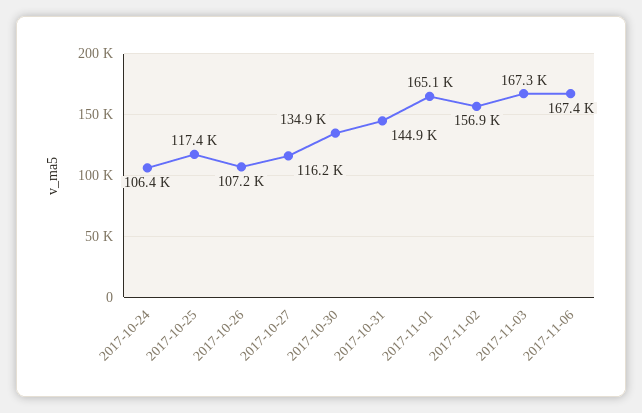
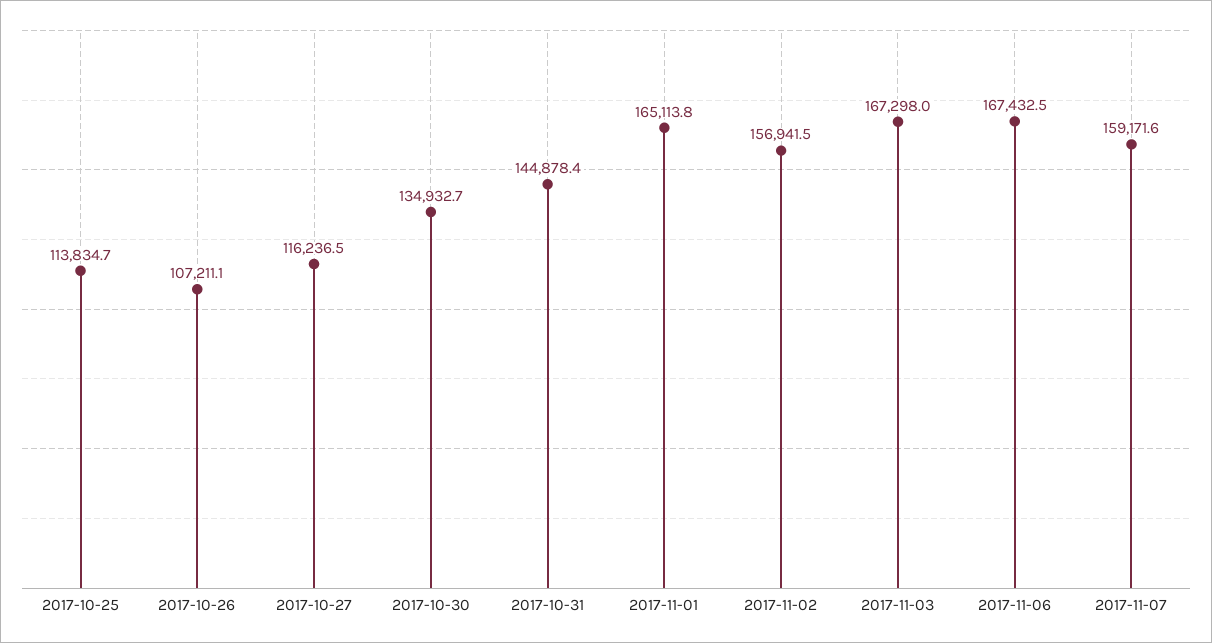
2017-10-24: 106400 -> none
2017-10-25: 117400 -> 113834.7
2017-11-07: none -> 159171.6

